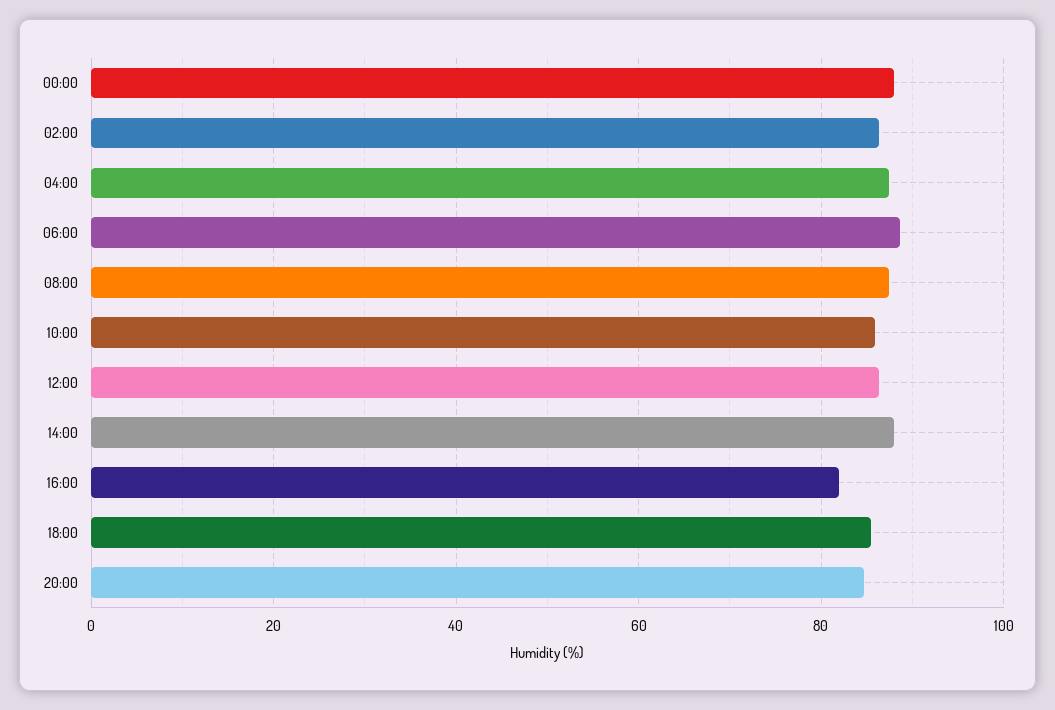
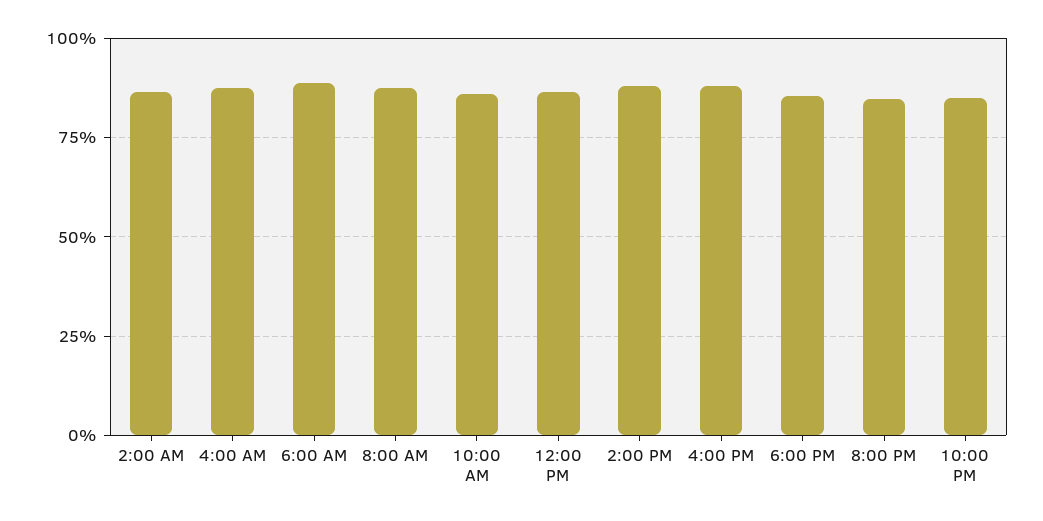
00:00: 88 -> none
16:00: 82 -> 87.5
10:00 PM: none -> 85

